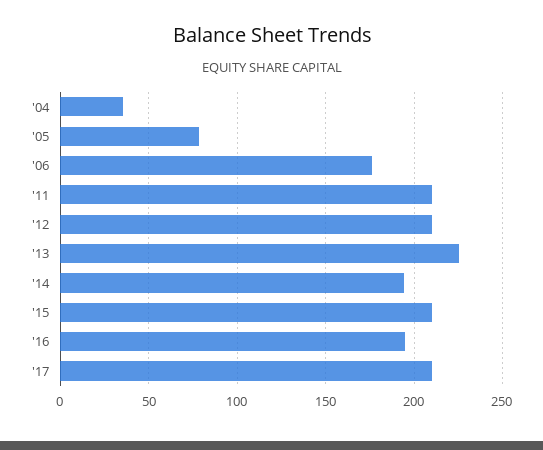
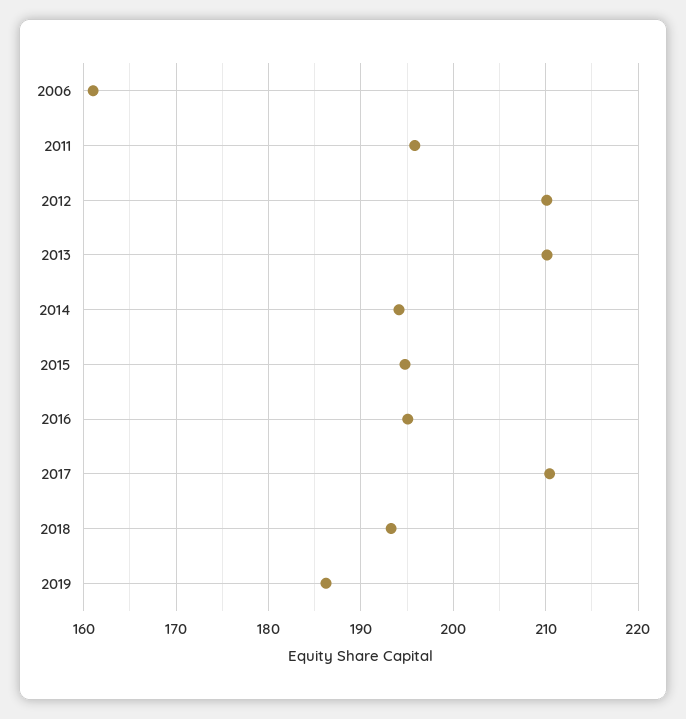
'04: 35 -> none
'05: 80 -> none
'06: 175 -> 161
'11: 210 -> 196
'13: 225 -> 210
'15: 210 -> 195
2018: none -> 193
2019: none -> 186

